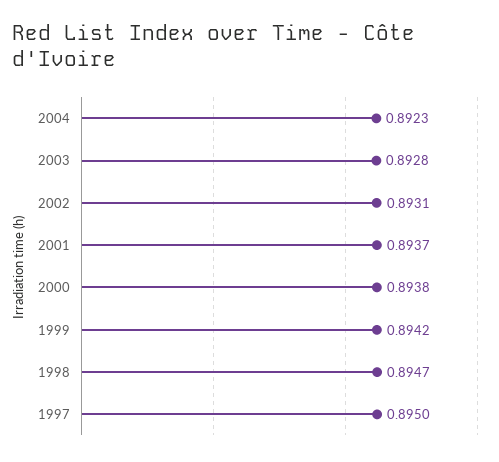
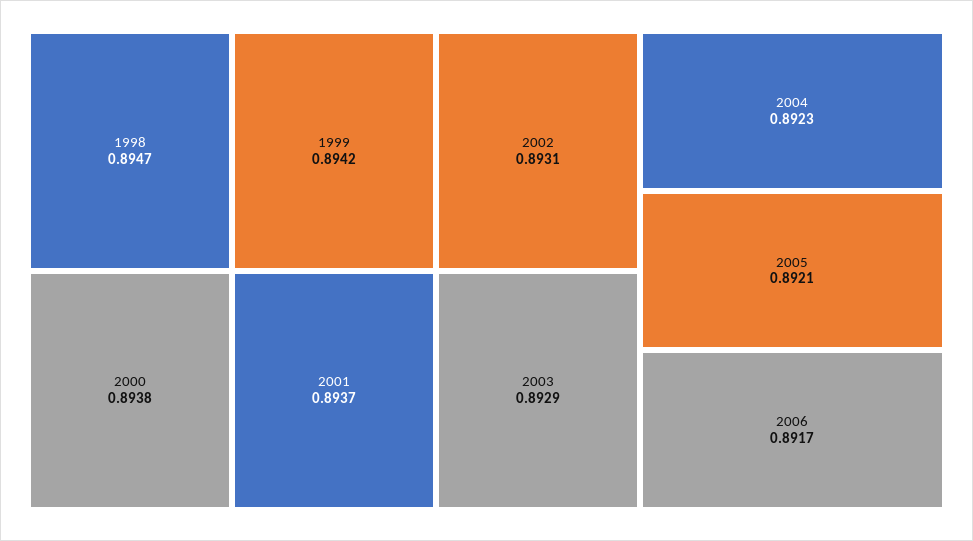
2003: 0.8928 -> 0.8929
1997: 0.895 -> none
2005: none -> 0.8921
2006: none -> 0.8917

